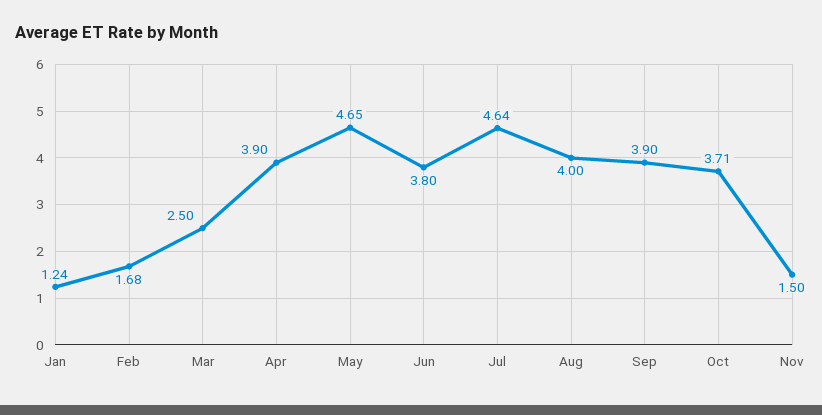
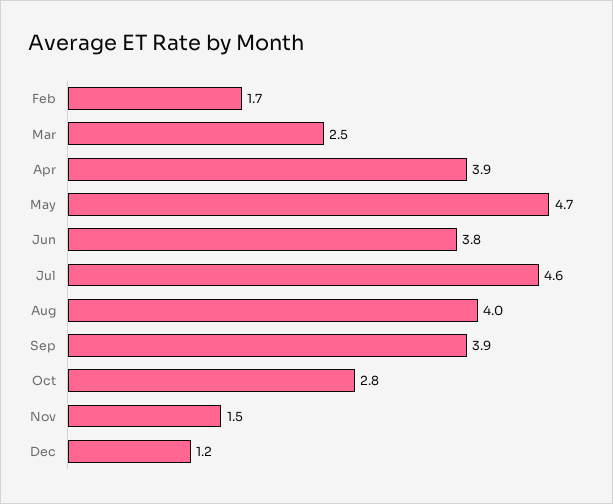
Jan: 1.24 -> none
Oct: 3.71 -> 2.8
Dec: none -> 1.2

